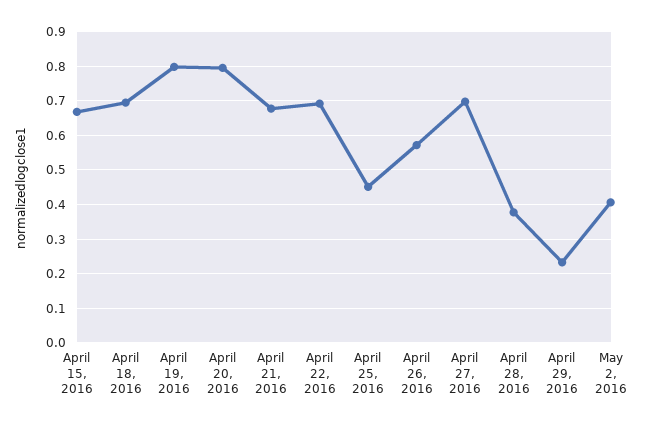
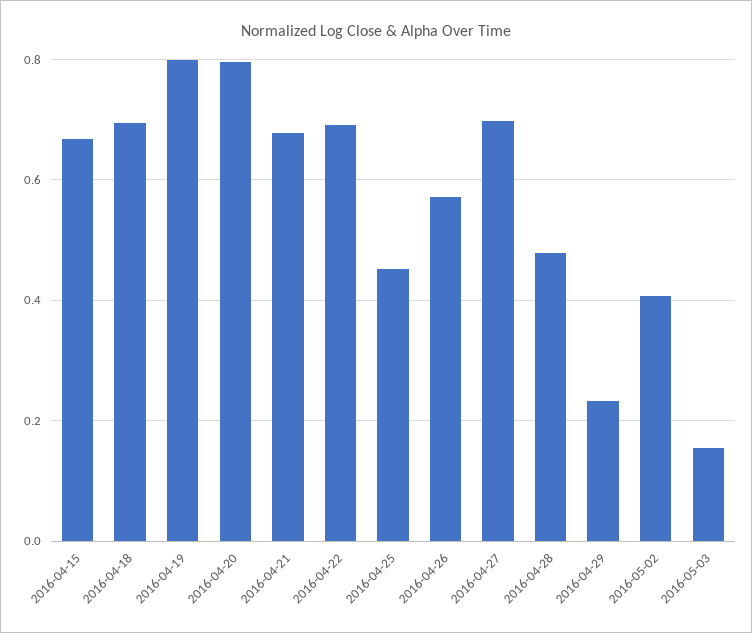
April 28, 2016: 0.38 -> 0.48
2016-05-03: none -> 0.16

